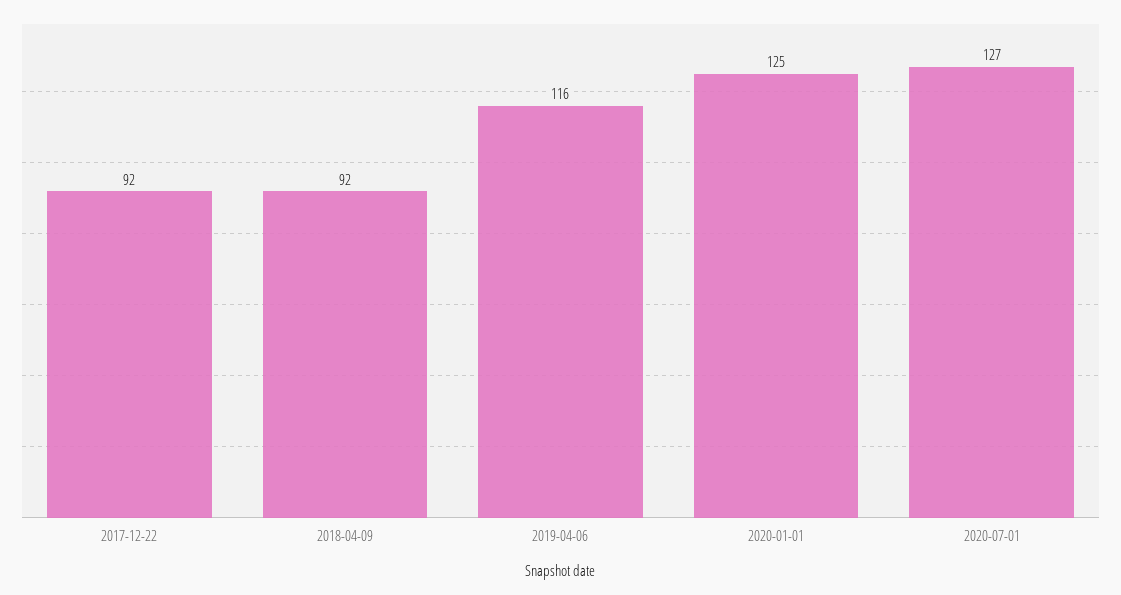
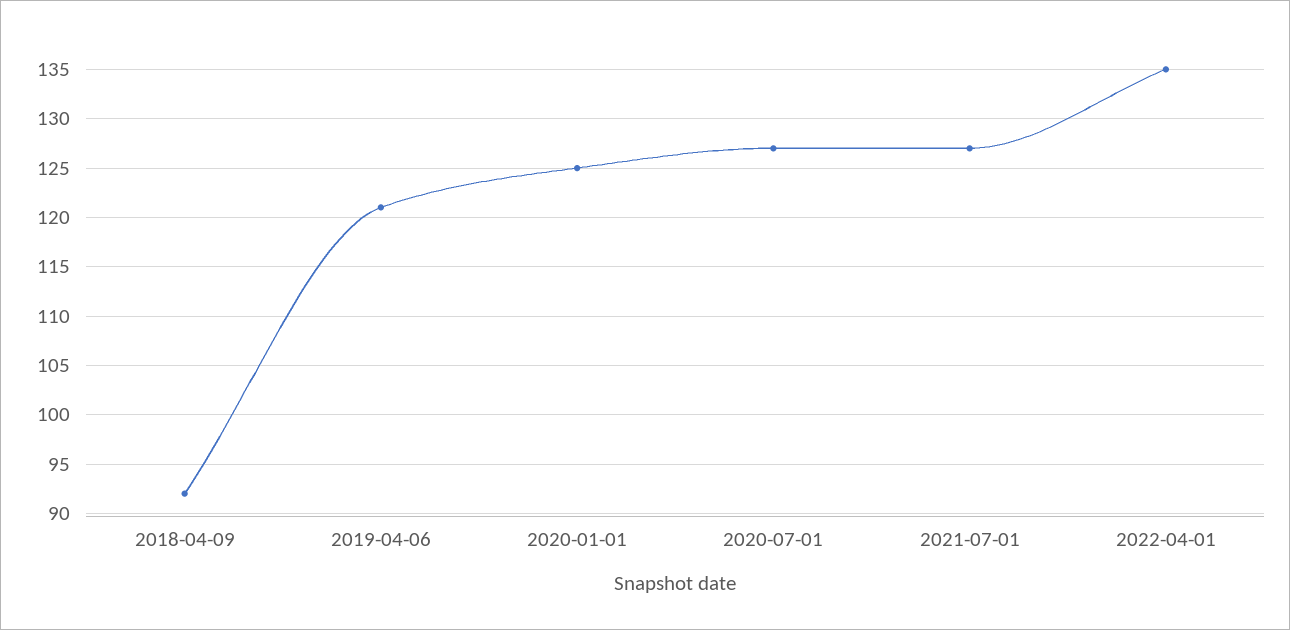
2017-12-22: 92 -> none
2019-04-06: 116 -> 121
2021-07-01: none -> 127
2022-04-01: none -> 135

